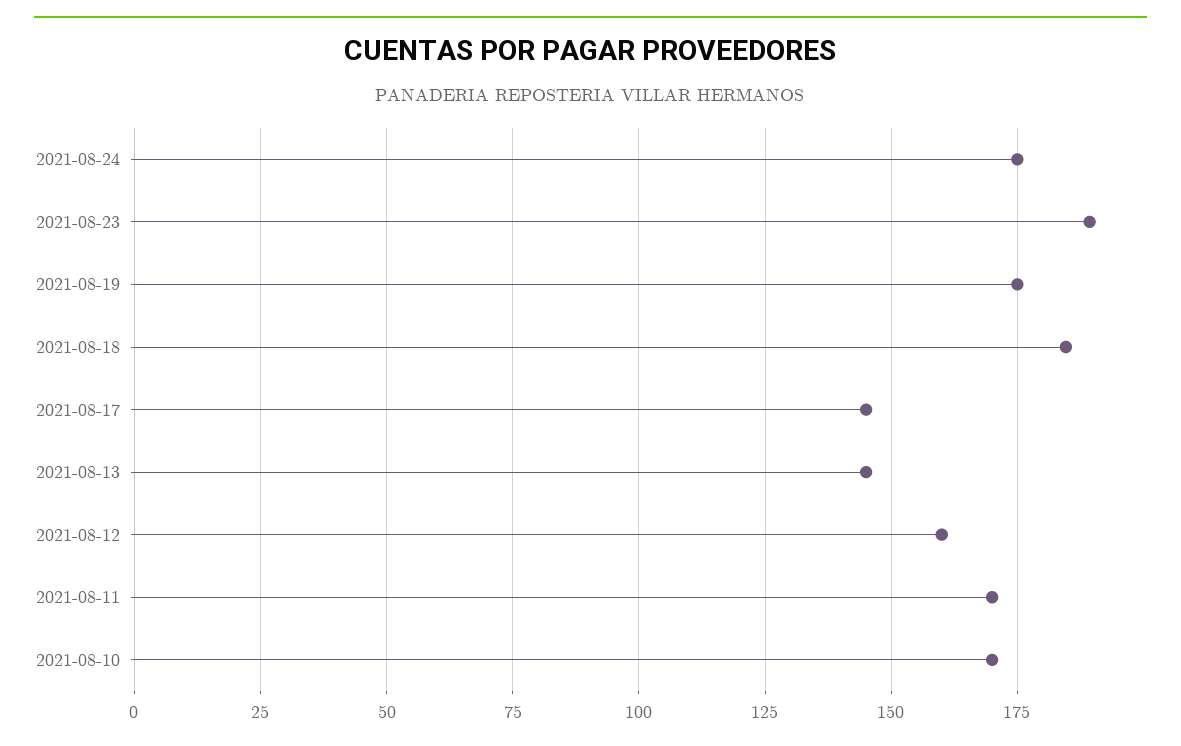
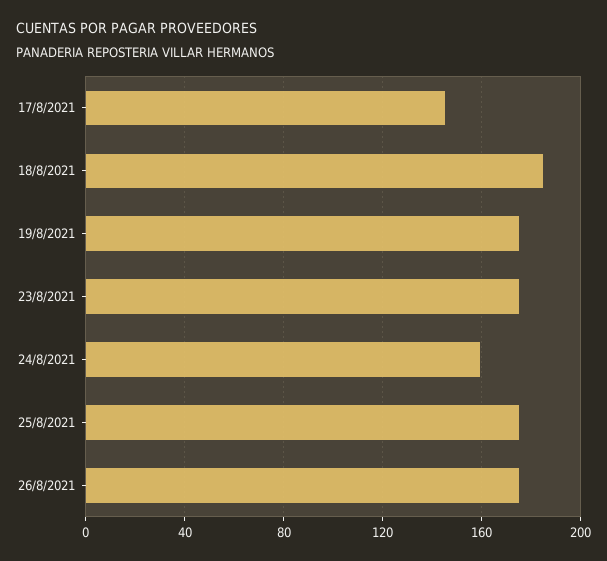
2021-08-24: 175 -> 160
2021-08-23: 190 -> 175
2021-08-13: 145 -> none
2021-08-12: 160 -> none
2021-08-11: 170 -> none
2021-08-10: 170 -> none
25/8/2021: none -> 175
26/8/2021: none -> 175

